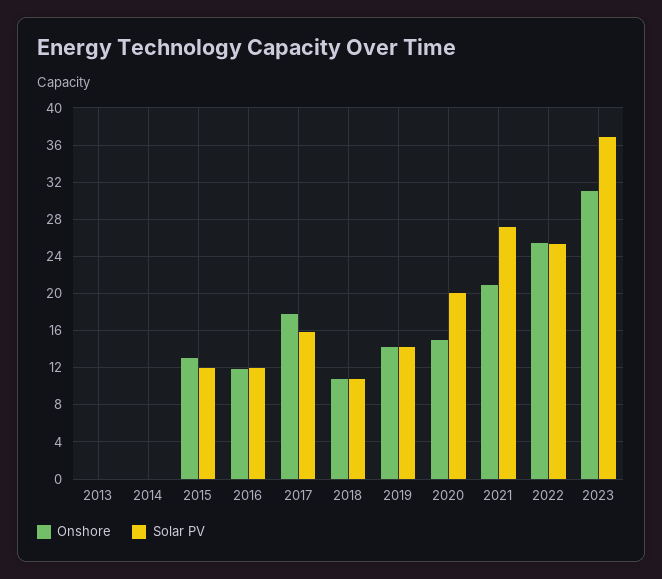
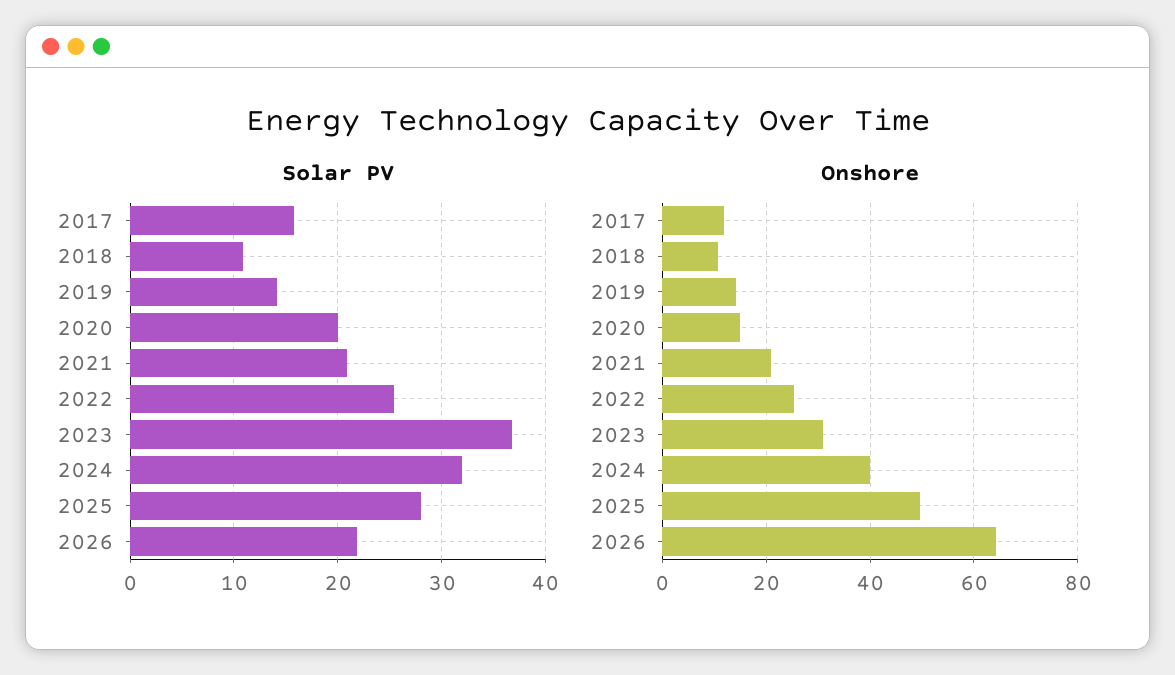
Onshore, 2013: 0 -> none
Solar PV, 2013: 0 -> none
Onshore, 2014: 0 -> none
Solar PV, 2014: 0 -> none
Onshore, 2015: 13 -> none
Solar PV, 2015: 12 -> none
Onshore, 2016: 12 -> none
Solar PV, 2016: 12 -> none
Onshore, 2017: 18 -> 12
Solar PV, 2021: 27 -> 21
Solar PV, 2024: none -> 32
Solar PV, 2025: none -> 28
Solar PV, 2026: none -> 22
Onshore, 2024: none -> 40
Onshore, 2025: none -> 50
Onshore, 2026: none -> 64

